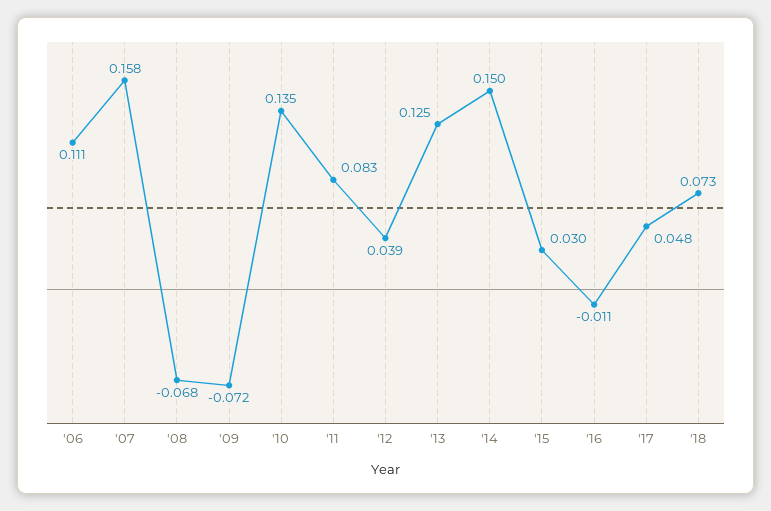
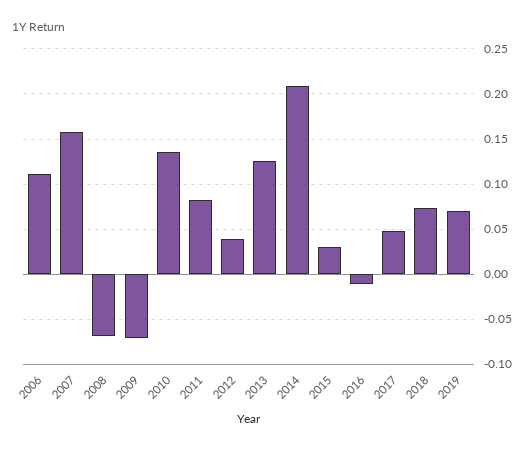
'14: 0.15 -> 0.21
2019: none -> 0.07

